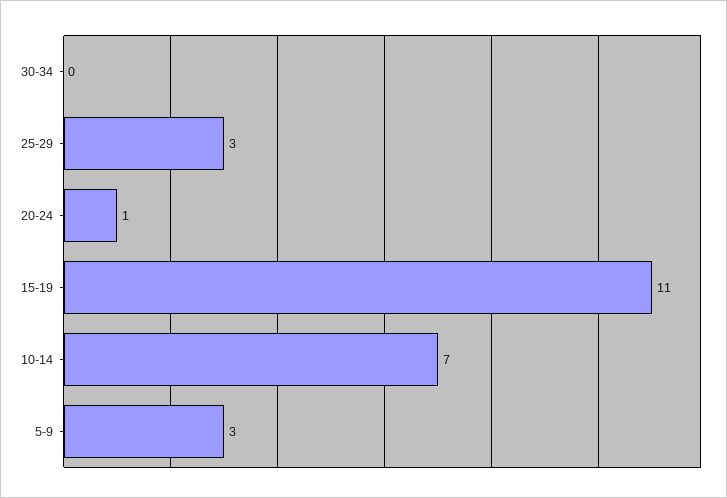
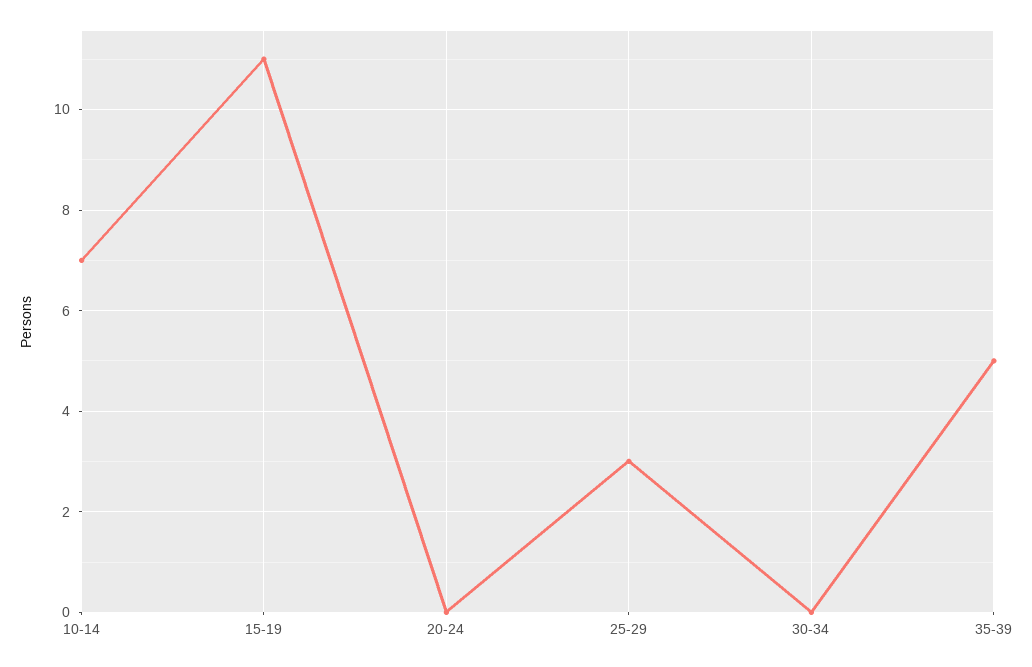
20-24: 1 -> 0
5-9: 3 -> none
35-39: none -> 5

